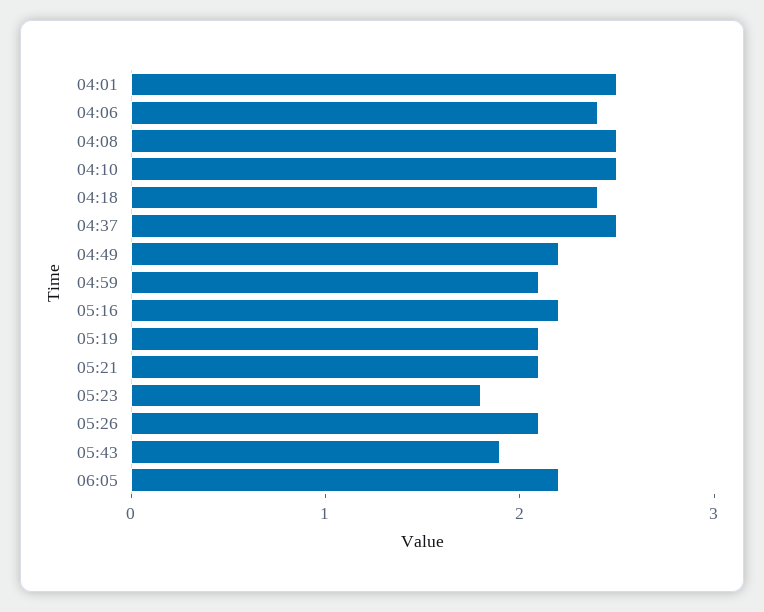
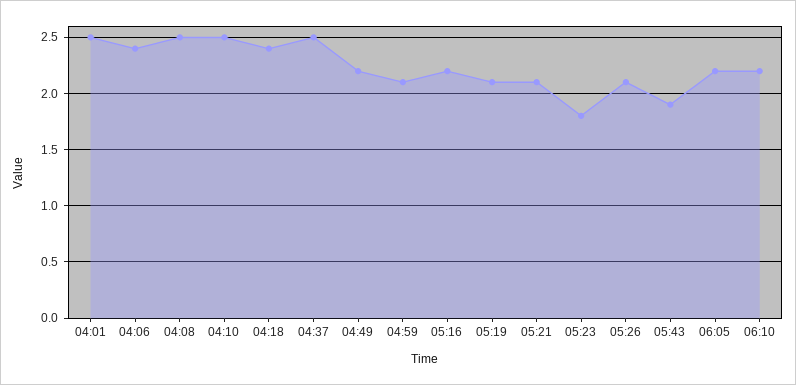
06:10: none -> 2.2

